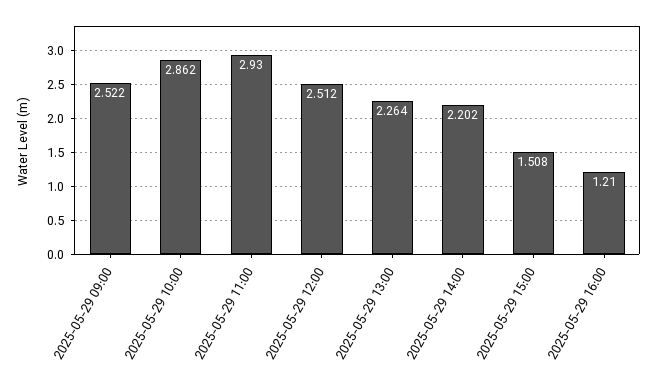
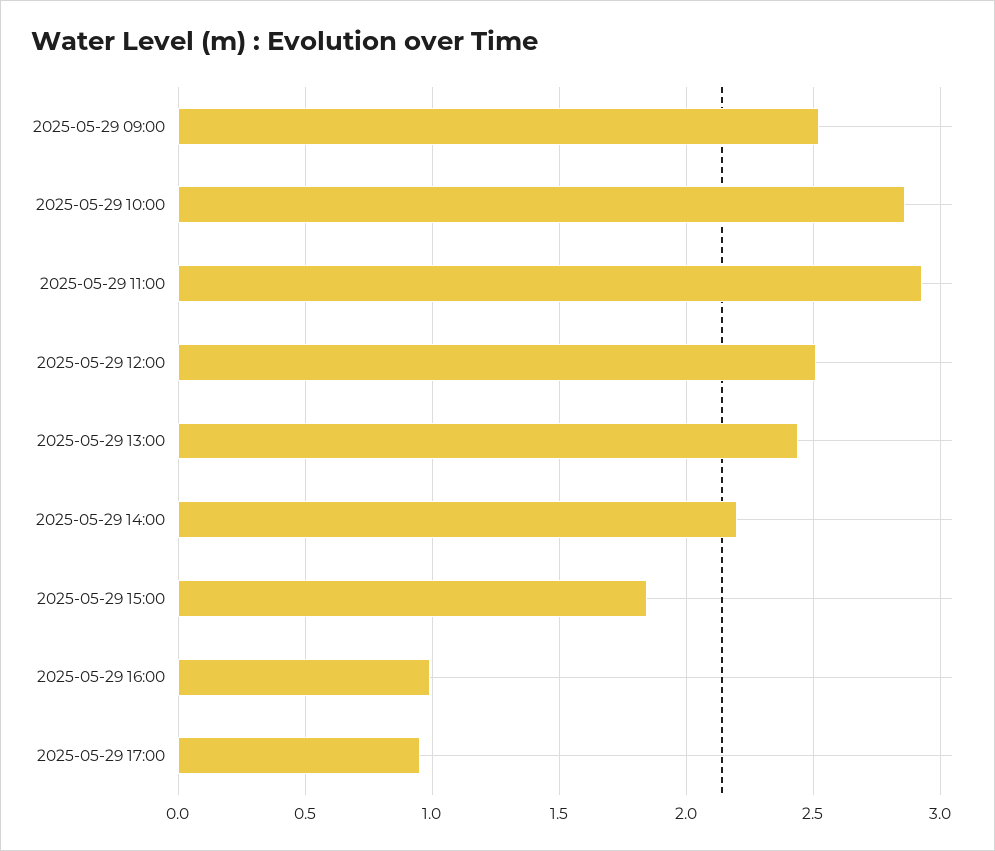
2025-05-29 13:00: 2.264 -> 2.45
2025-05-29 15:00: 1.508 -> 1.85
2025-05-29 16:00: 1.21 -> 1
2025-05-29 17:00: none -> 0.95

